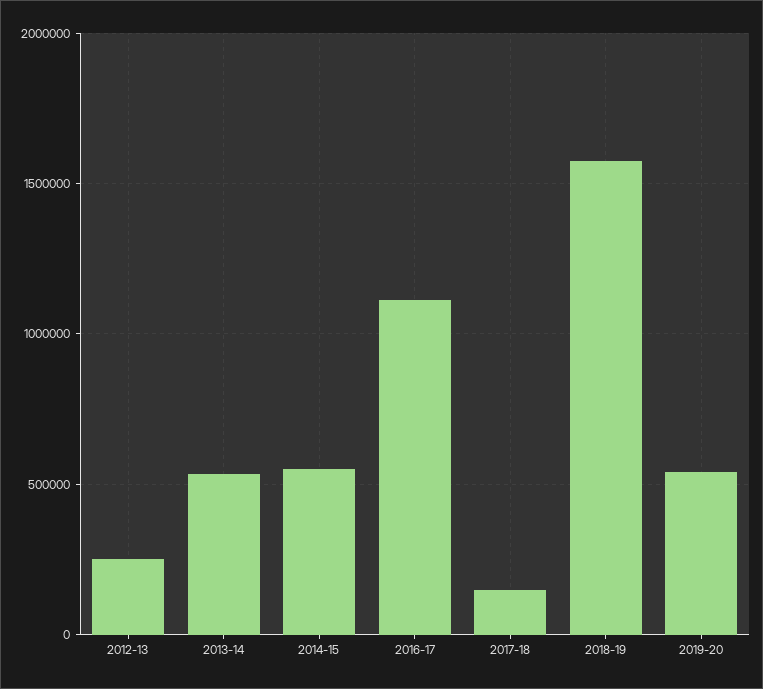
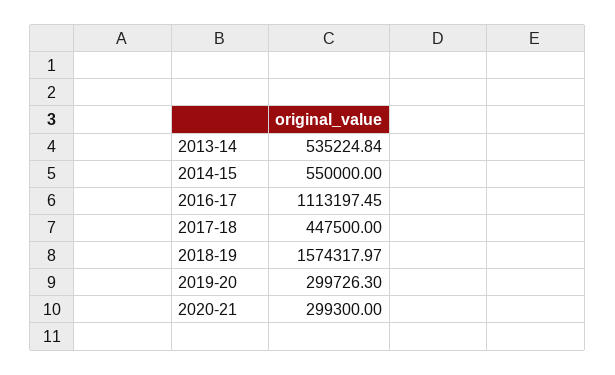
2012-13: 250000 -> none
2017-18: 150000 -> 447500
2019-20: 550000 -> 299726.3
2020-21: none -> 299300

